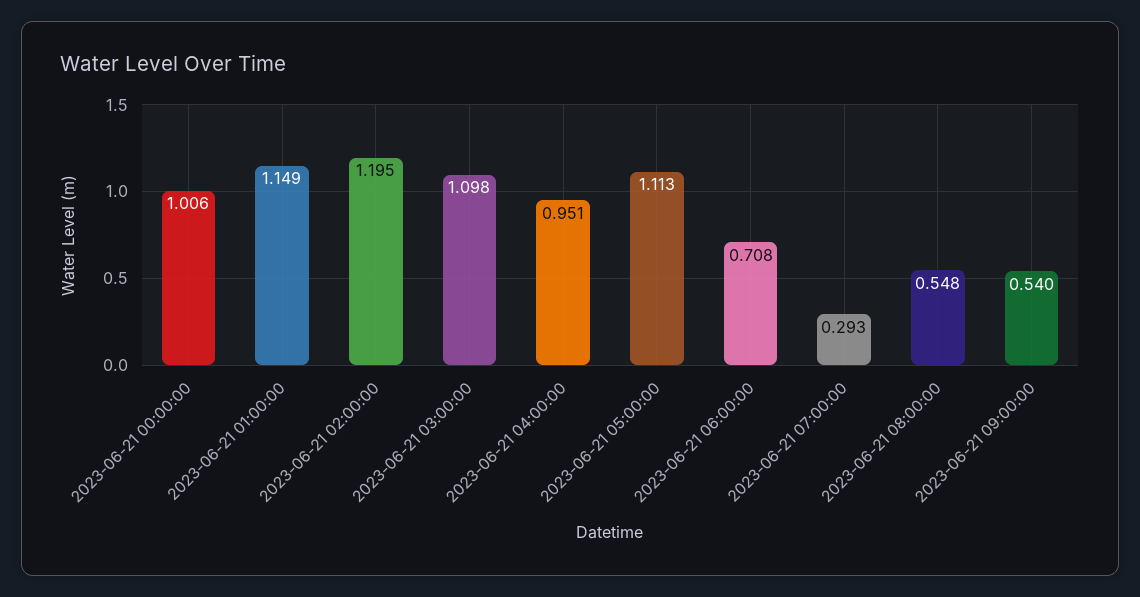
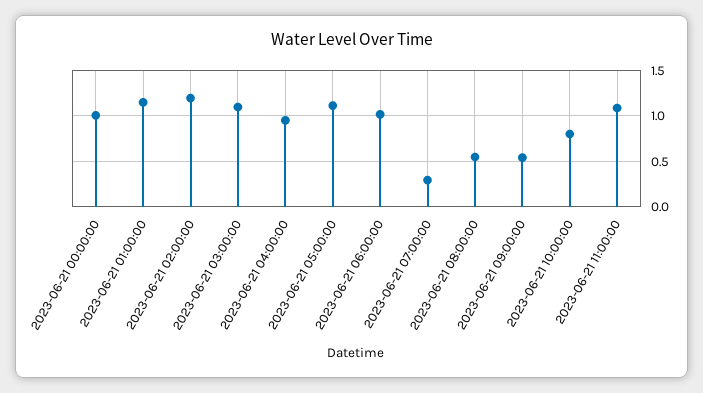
2023-06-21 06:00:00: 0.708 -> 1
2023-06-21 10:00:00: none -> 0.8
2023-06-21 11:00:00: none -> 1.1

